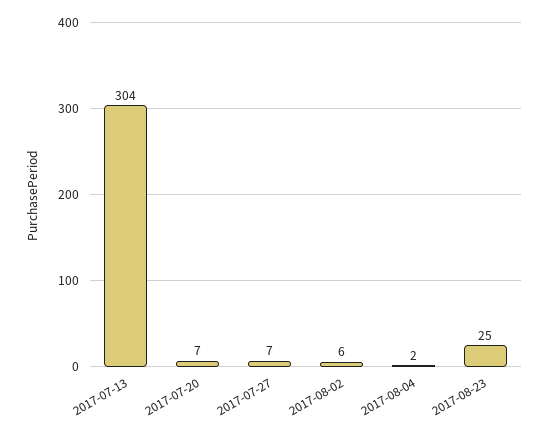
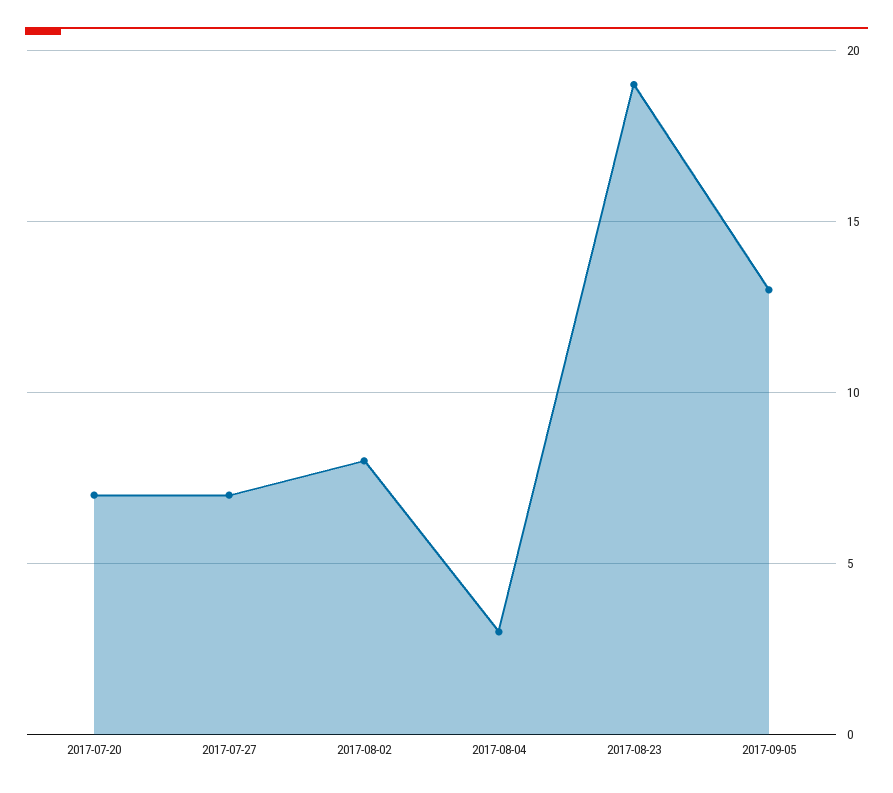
2017-07-13: 304 -> none
2017-08-02: 6 -> 8
2017-08-04: 2 -> 3
2017-08-23: 25 -> 19
2017-09-05: none -> 13

